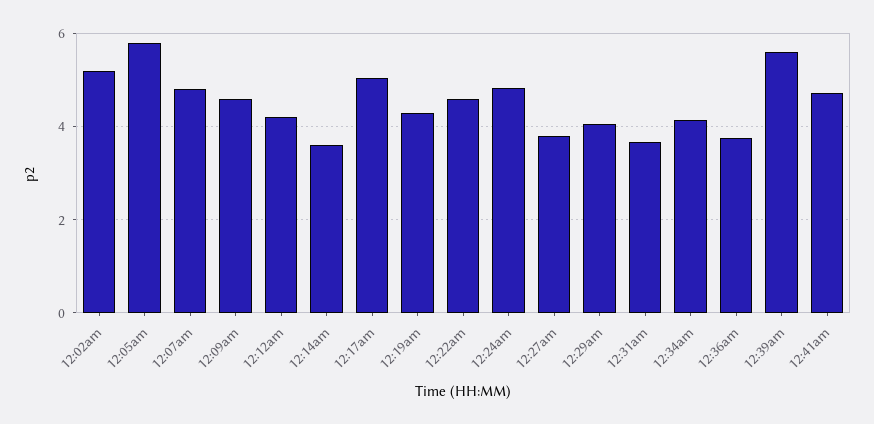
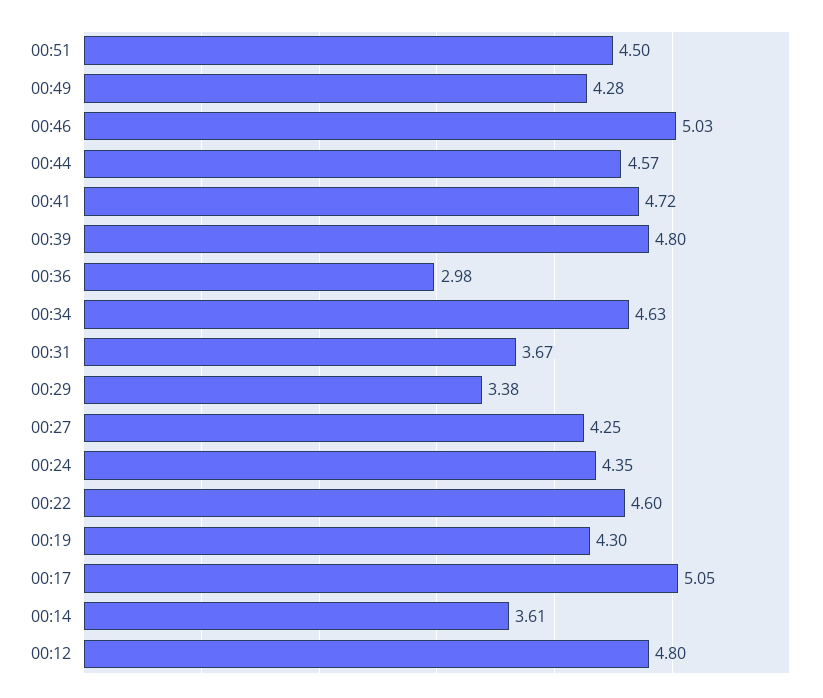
12:02am: 5.2 -> none
12:05am: 5.8 -> none
12:07am: 4.8 -> none
12:09am: 4.6 -> none
12:12am: 4.2 -> 4.8
12:24am: 4.8 -> 4.35
12:27am: 3.8 -> 4.25
12:29am: 4 -> 3.38
12:34am: 4.2 -> 4.63
12:36am: 3.8 -> 2.98
12:39am: 5.6 -> 4.8
00:51: none -> 4.5
00:49: none -> 4.28
00:46: none -> 5.03
00:44: none -> 4.57

